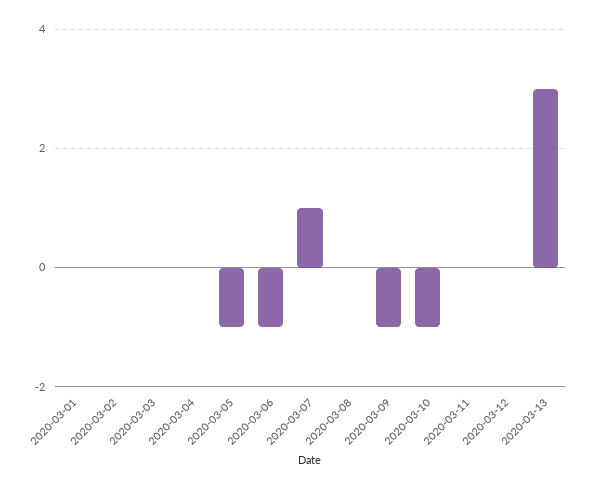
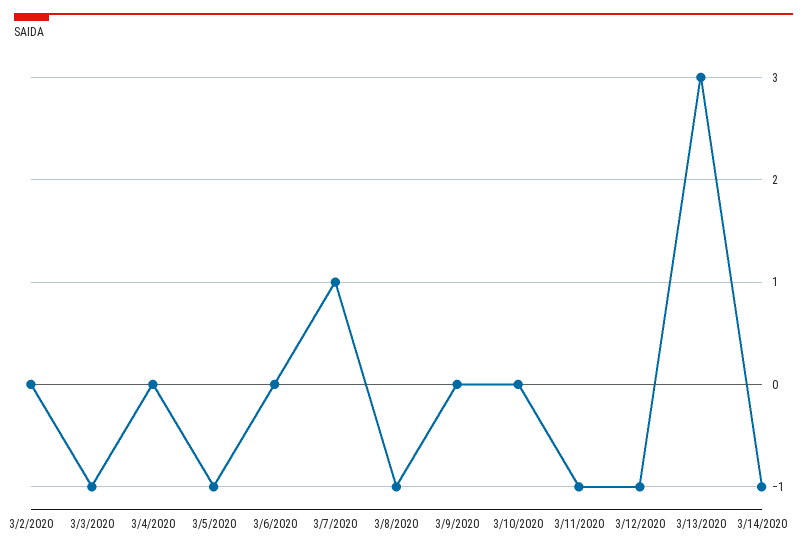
2020-03-01: 0 -> none
2020-03-03: 0 -> -1
2020-03-06: -1 -> 0
2020-03-08: 0 -> -1
2020-03-09: -1 -> 0
2020-03-10: -1 -> 0
2020-03-11: 0 -> -1
2020-03-12: 0 -> -1
3/14/2020: none -> -1

